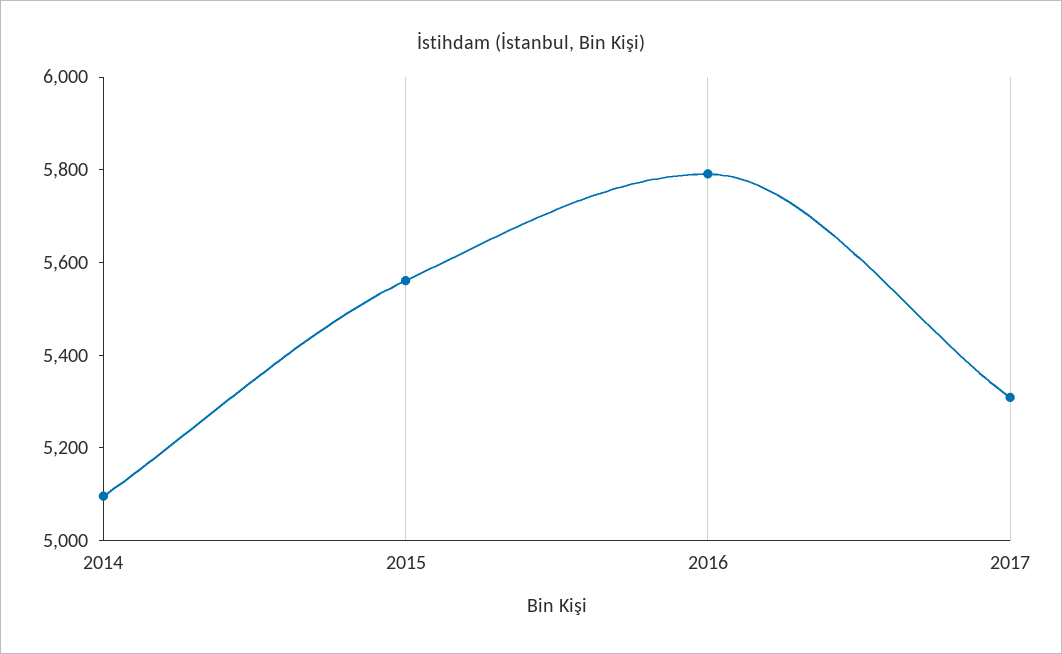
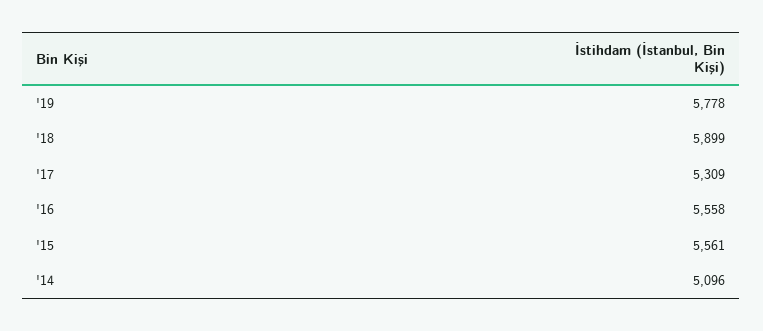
2016: 5800 -> 5558
'19: none -> 5778
'18: none -> 5899

